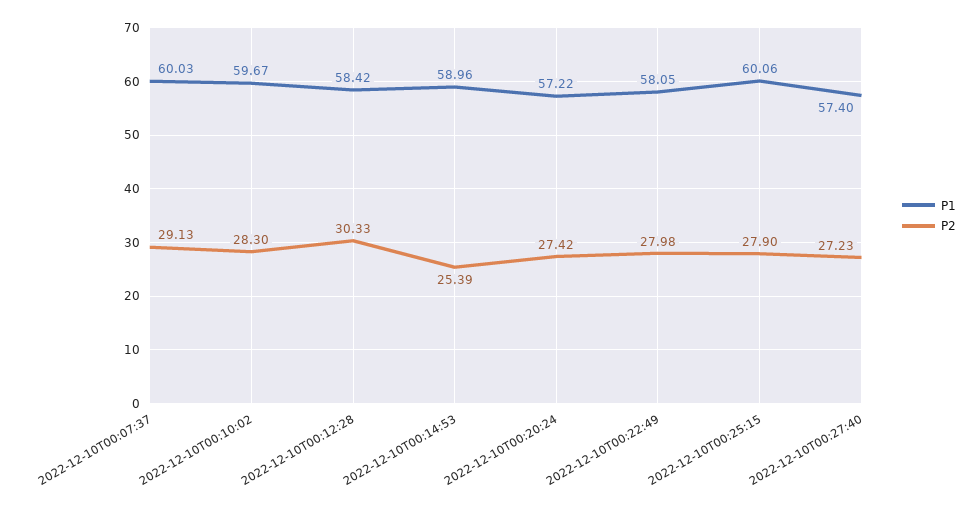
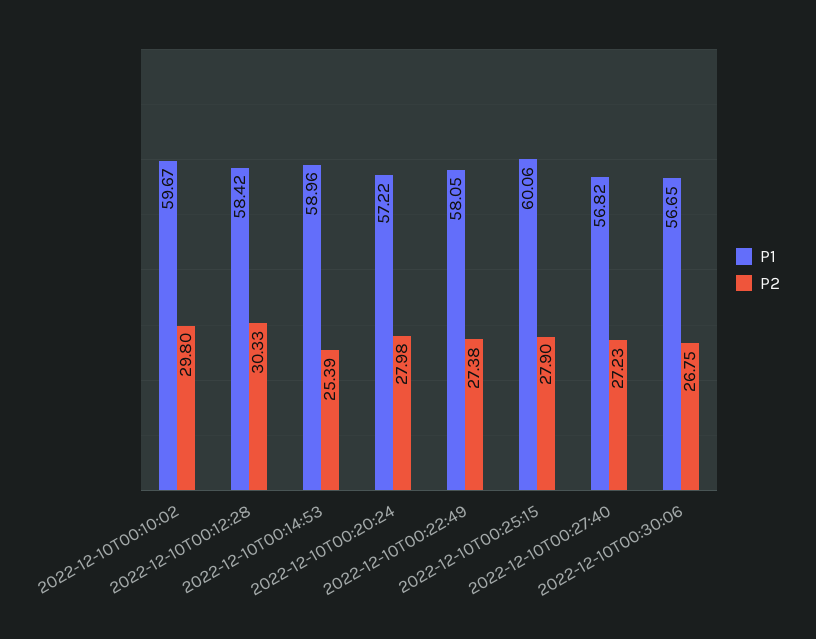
P1, 2022-12-10T00:07:37: 60.03 -> none
P2, 2022-12-10T00:07:37: 29.13 -> none
P2, 2022-12-10T00:10:02: 28.3 -> 29.8
P2, 2022-12-10T00:20:24: 27.42 -> 27.98
P2, 2022-12-10T00:22:49: 27.98 -> 27.38
P1, 2022-12-10T00:27:40: 57.4 -> 56.82
P1, 2022-12-10T00:30:06: none -> 56.65
P2, 2022-12-10T00:30:06: none -> 26.75

